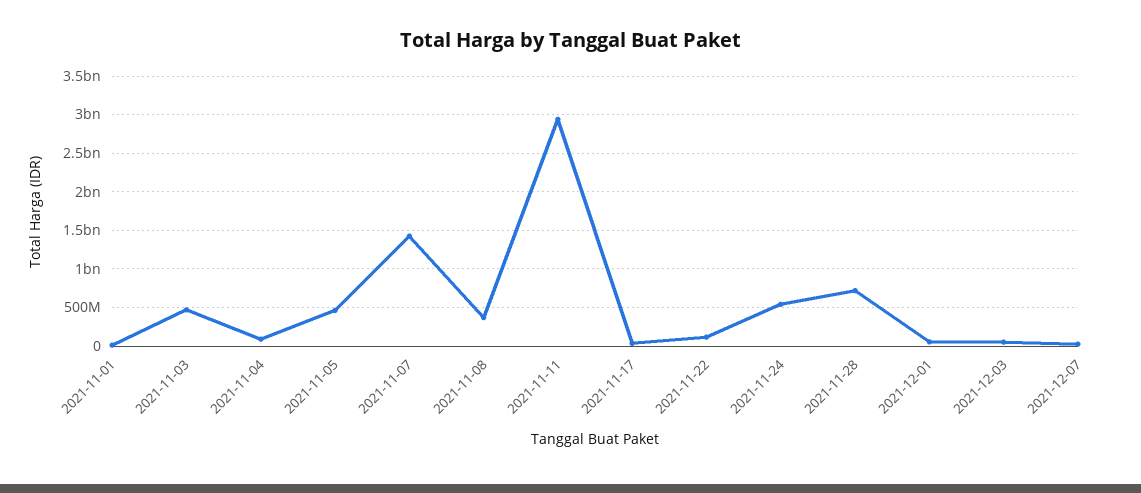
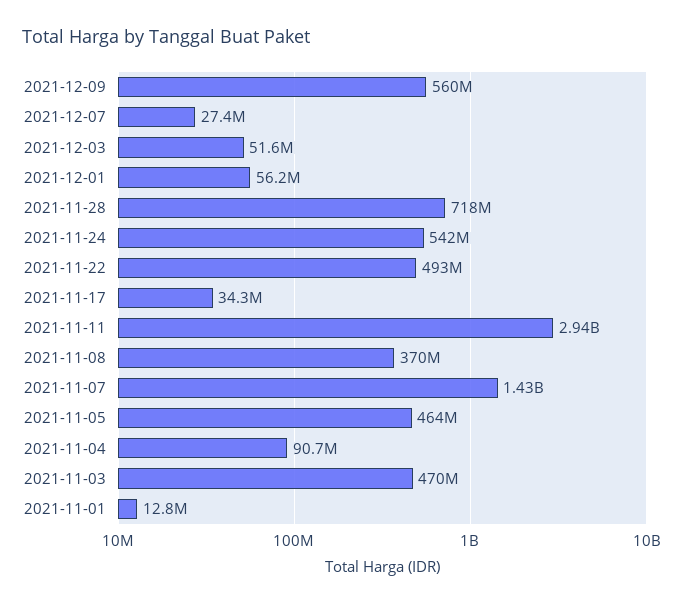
2021-11-22: 100000000 -> 493000000
2021-12-09: none -> 560000000

